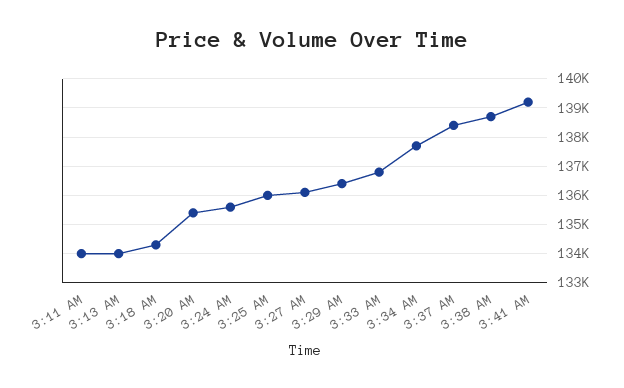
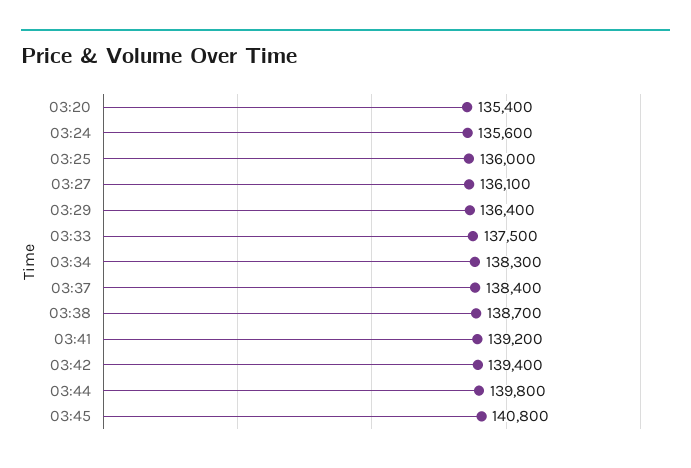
3:11 AM: 134000 -> none
3:13 AM: 134000 -> none
3:18 AM: 134250 -> none
3:33 AM: 136750 -> 137500
3:34 AM: 137750 -> 138300
03:42: none -> 139400
03:44: none -> 139800
03:45: none -> 140800

